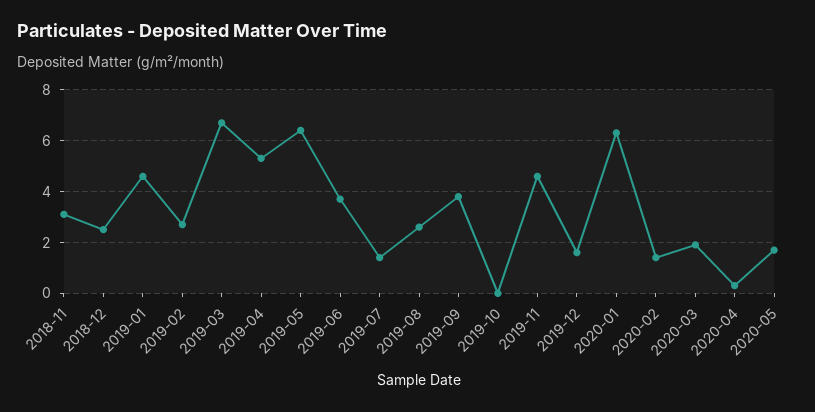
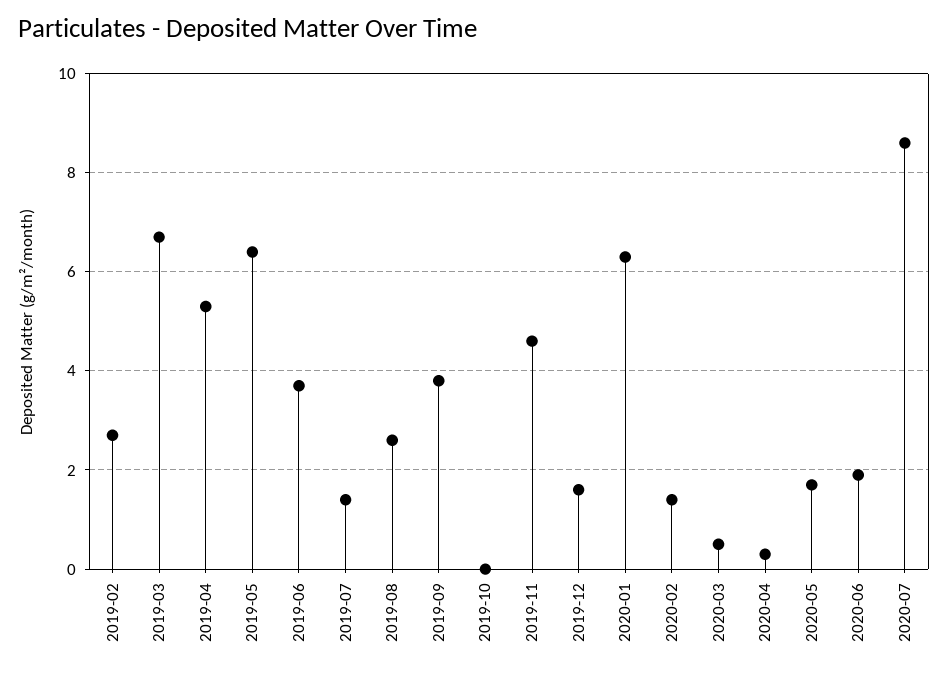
2018-11: 3 -> none
2018-12: 2.5 -> none
2019-01: 4.5 -> none
2020-03: 2 -> 0.5
2020-06: none -> 2
2020-07: none -> 8.5

